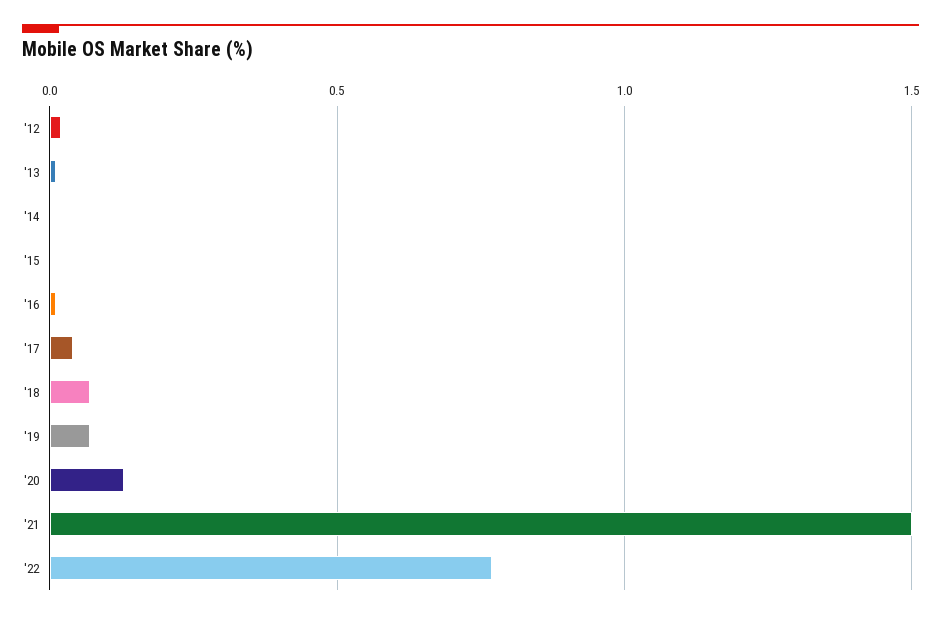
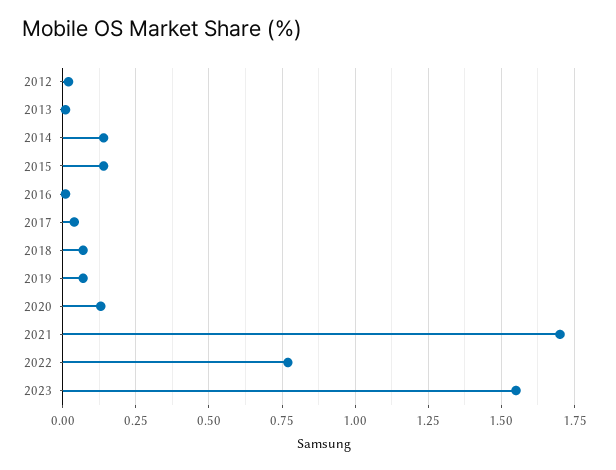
'14: 0 -> 0.15
'15: 0 -> 0.15
'21: 1.5 -> 1.7
2023: none -> 1.55

